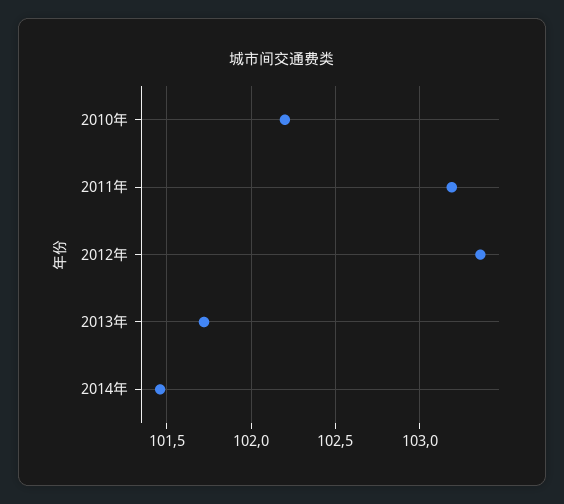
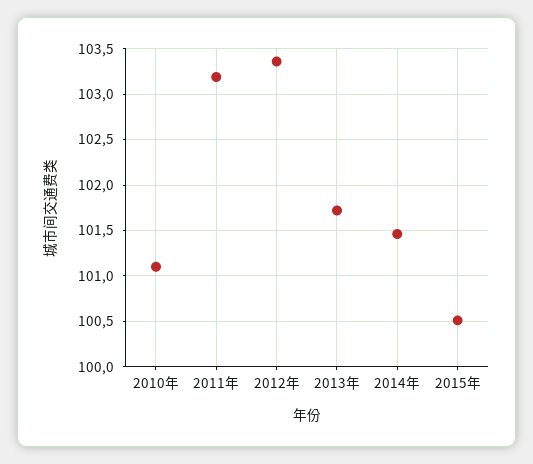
2010年: 102.2 -> 101.1
2015年: none -> 100.5

